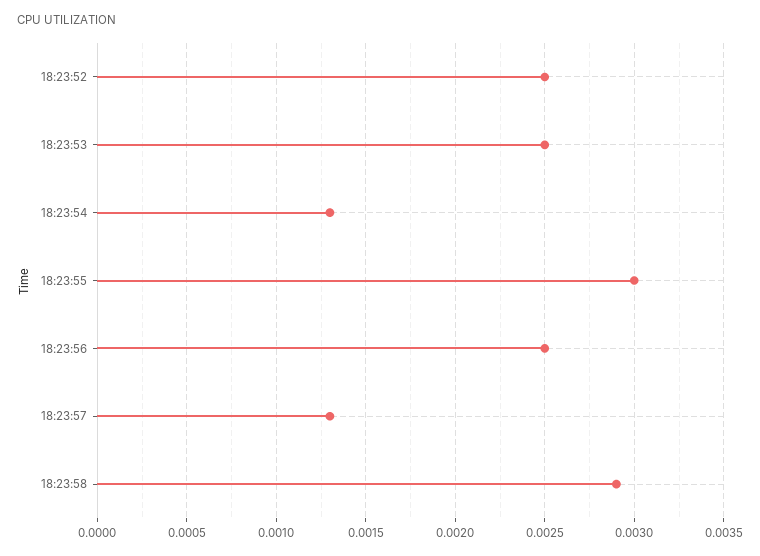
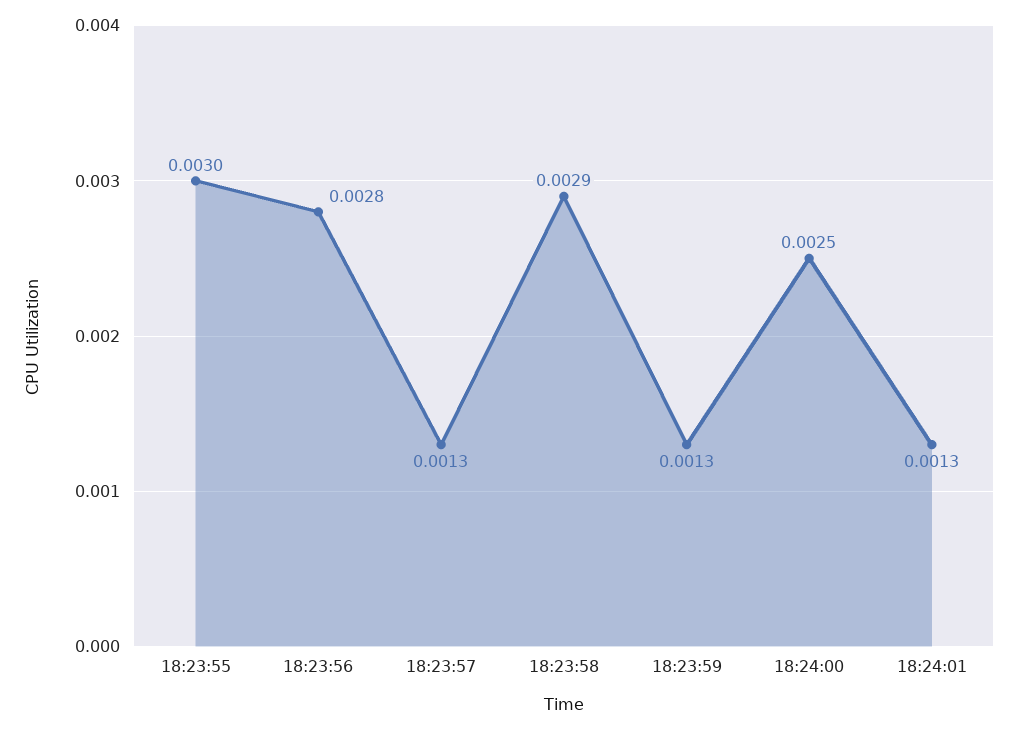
18:23:52: 0.0025 -> none
18:23:53: 0.0025 -> none
18:23:54: 0.0013 -> none
18:23:56: 0.0025 -> 0.0028
18:23:59: none -> 0.0013
18:24:00: none -> 0.0025
18:24:01: none -> 0.0013

